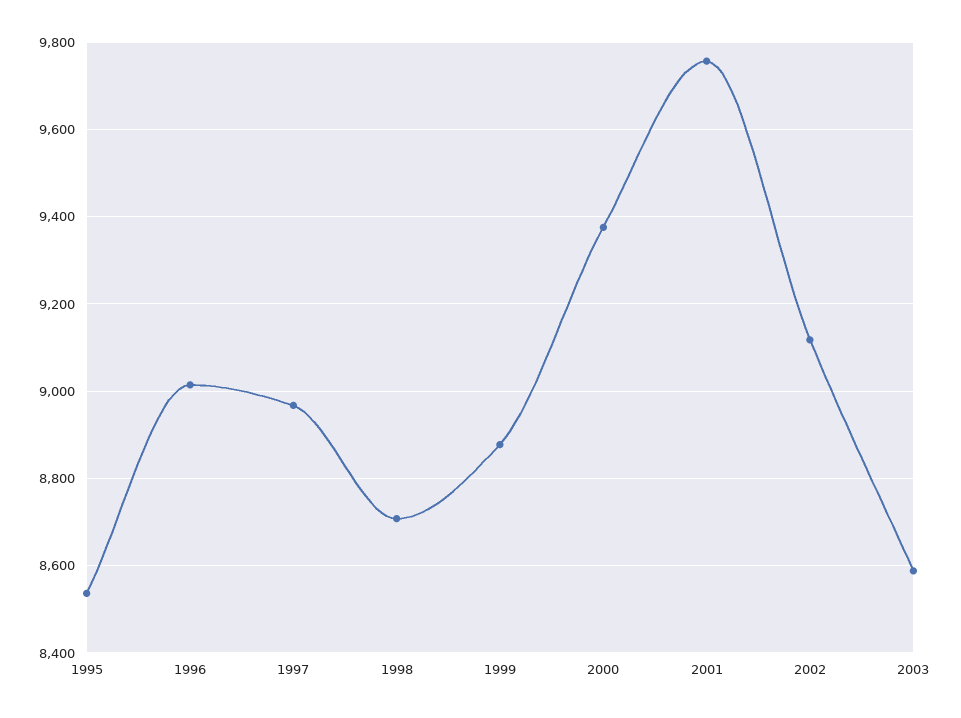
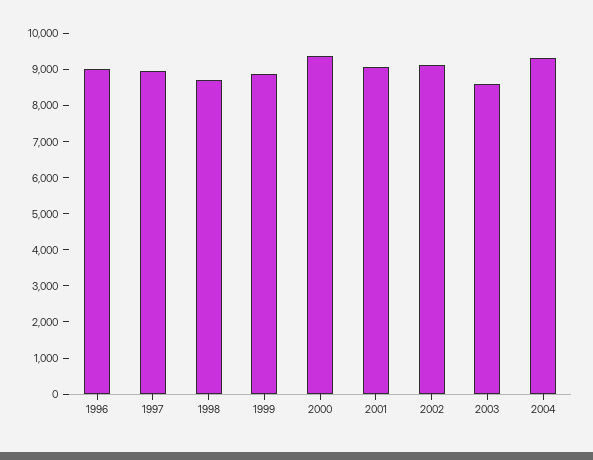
1995: 8540 -> none
2001: 9760 -> 9000
2004: none -> 9250

